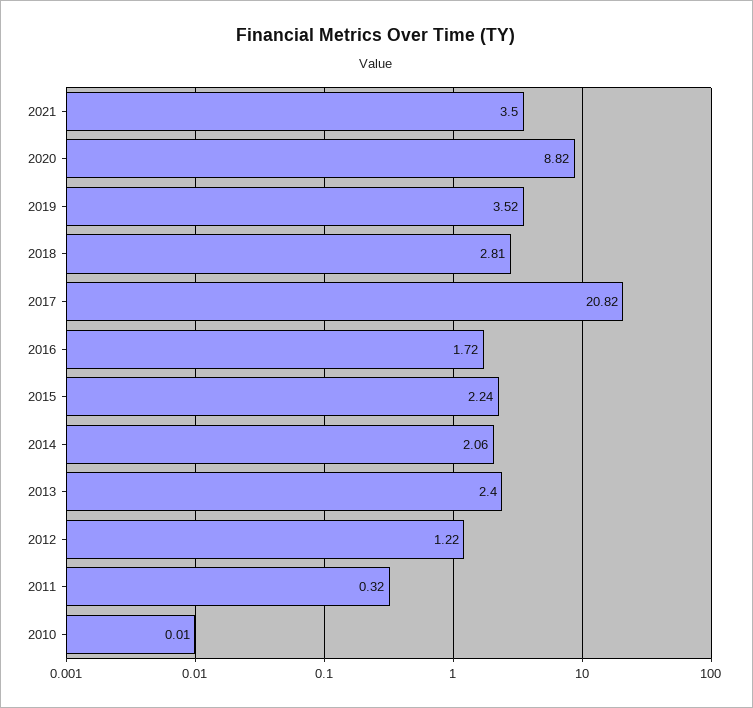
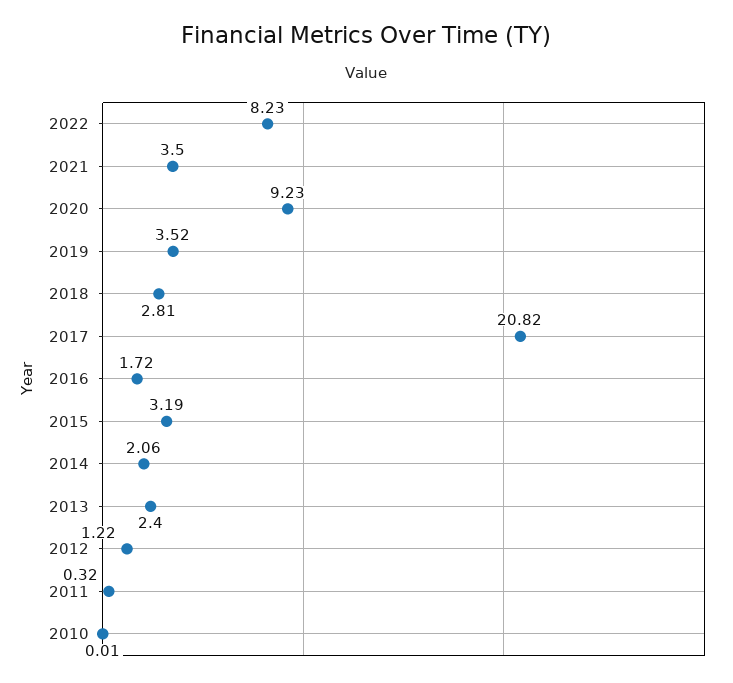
2020: 8.82 -> 9.23
2015: 2.24 -> 3.19
2022: none -> 8.23

